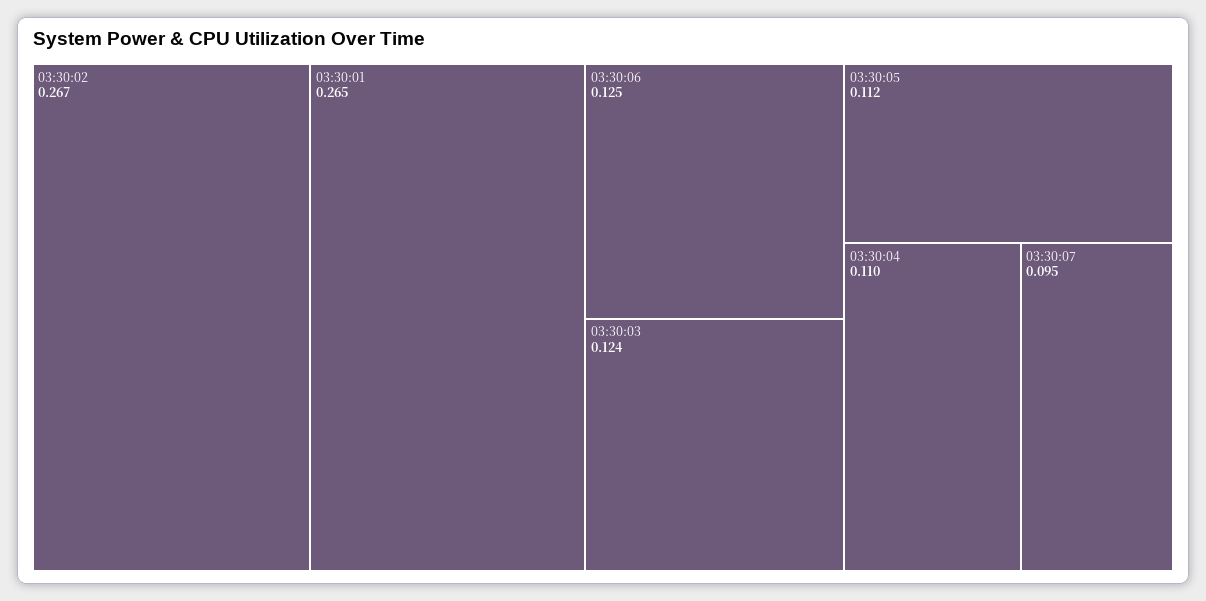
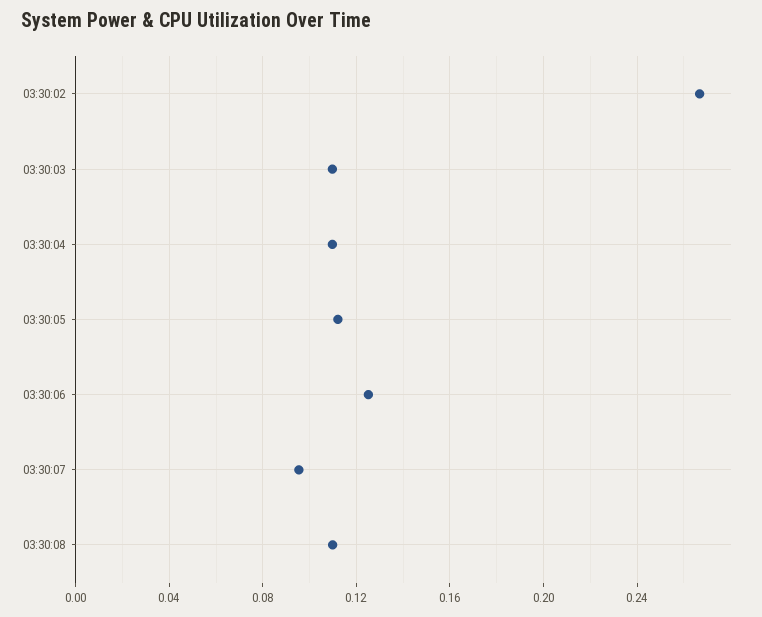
03:30:01: 0.265 -> none
03:30:03: 0.124 -> 0.11
03:30:08: none -> 0.11

